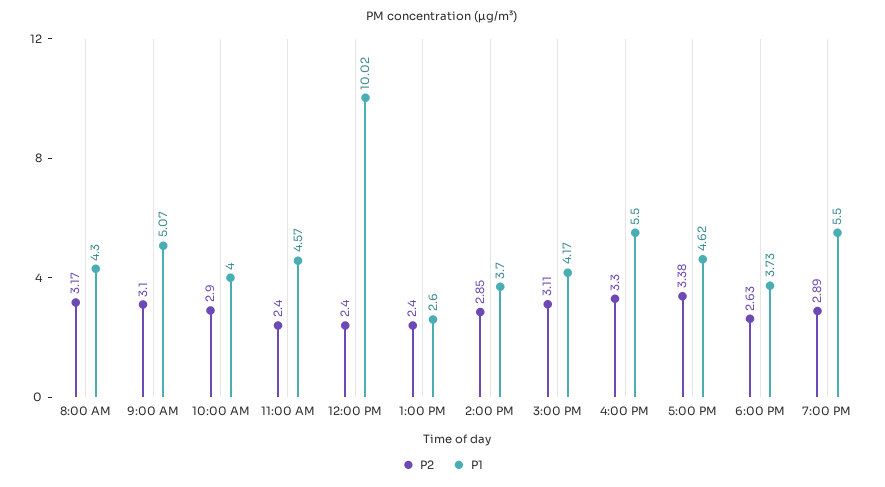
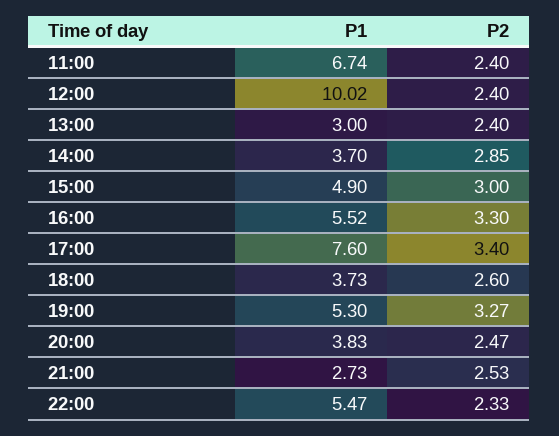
P2, 8:00 AM: 3.17 -> none
P1, 8:00 AM: 4.3 -> none
P2, 9:00 AM: 3.1 -> none
P1, 9:00 AM: 5.07 -> none
P2, 10:00 AM: 2.9 -> none
P1, 10:00 AM: 4 -> none
P1, 11:00 AM: 4.57 -> 6.74
P1, 1:00 PM: 2.6 -> 3
P2, 3:00 PM: 3.11 -> 3
P1, 3:00 PM: 4.17 -> 4.9
P1, 4:00 PM: 5.5 -> 5.52
P2, 5:00 PM: 3.38 -> 3.4
P1, 5:00 PM: 4.62 -> 7.6
P2, 6:00 PM: 2.63 -> 2.6
P2, 7:00 PM: 2.89 -> 3.27
P1, 7:00 PM: 5.5 -> 5.3
P1, 20:00: none -> 3.83
P2, 20:00: none -> 2.47
P1, 21:00: none -> 2.73
P2, 21:00: none -> 2.53
P1, 22:00: none -> 5.47
P2, 22:00: none -> 2.33

